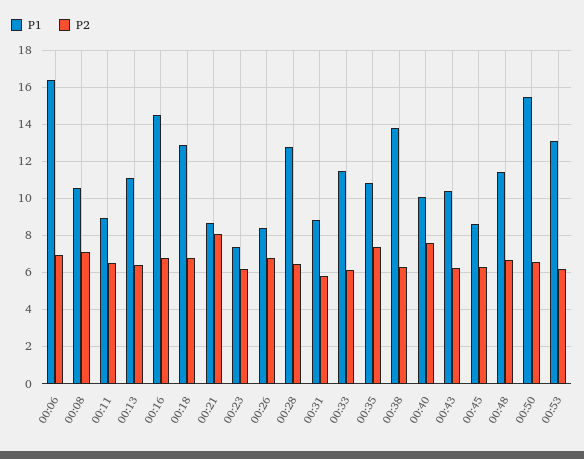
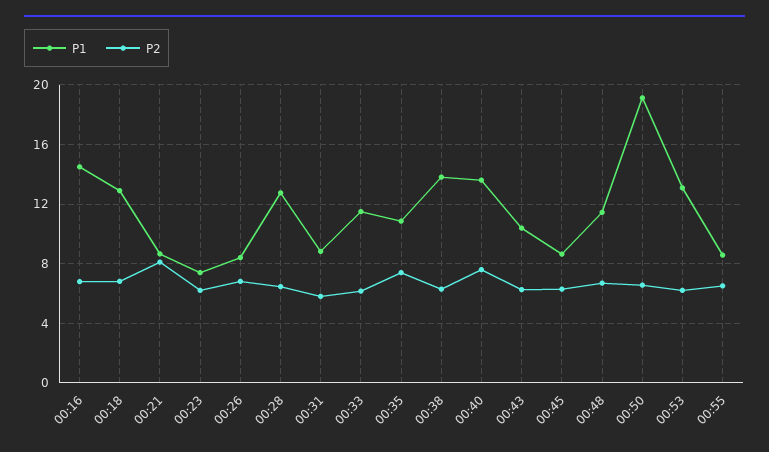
P1, 00:06: 16.5 -> none
P2, 00:06: 7 -> none
P1, 00:08: 10.5 -> none
P2, 00:08: 7 -> none
P1, 00:11: 9 -> none
P2, 00:11: 6.5 -> none
P1, 00:13: 11 -> none
P2, 00:13: 6.5 -> none
P1, 00:40: 10 -> 13.5
P1, 00:50: 15.5 -> 19
P1, 00:55: none -> 8.5
P2, 00:55: none -> 6.5

